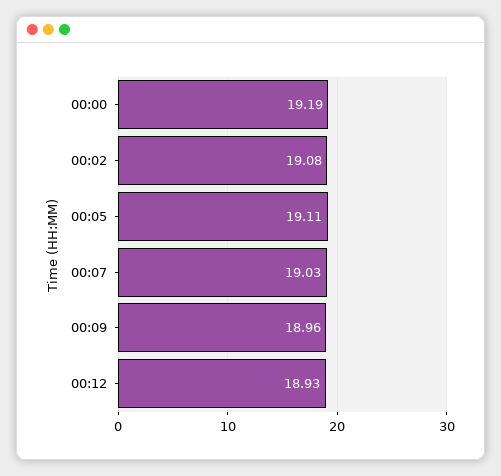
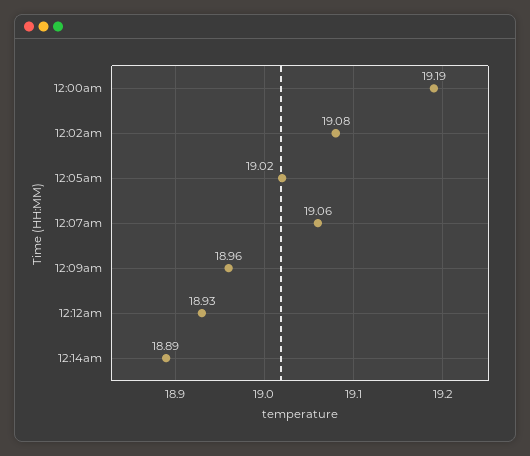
00:05: 19.11 -> 19.02
00:07: 19.03 -> 19.06
12:14am: none -> 18.89

